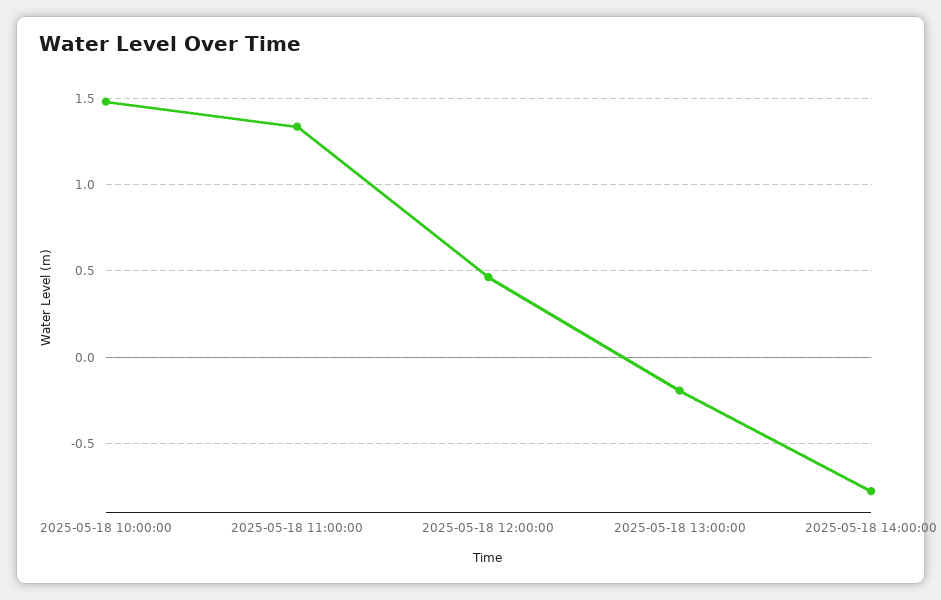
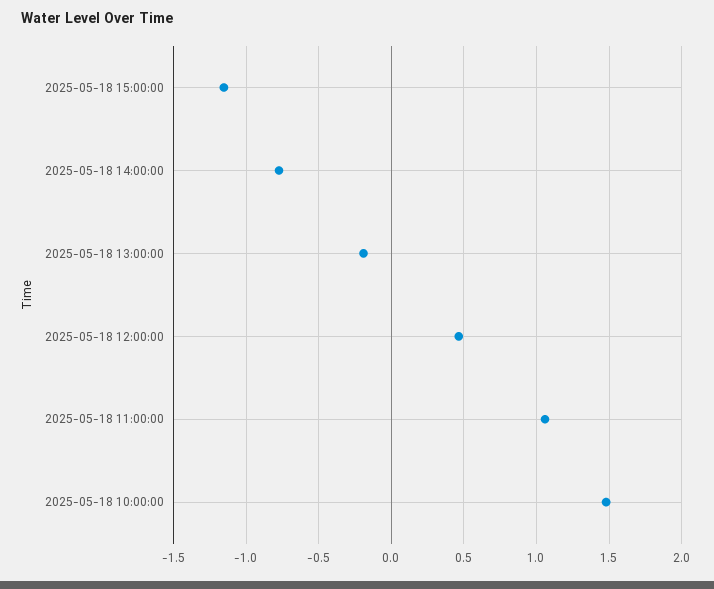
2025-05-18 11:00:00: 1.35 -> 1.05
2025-05-18 15:00:00: none -> -1.15

